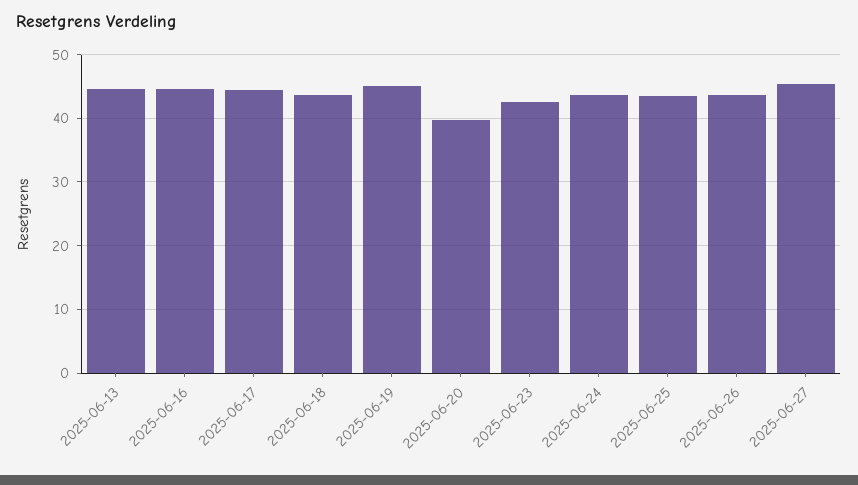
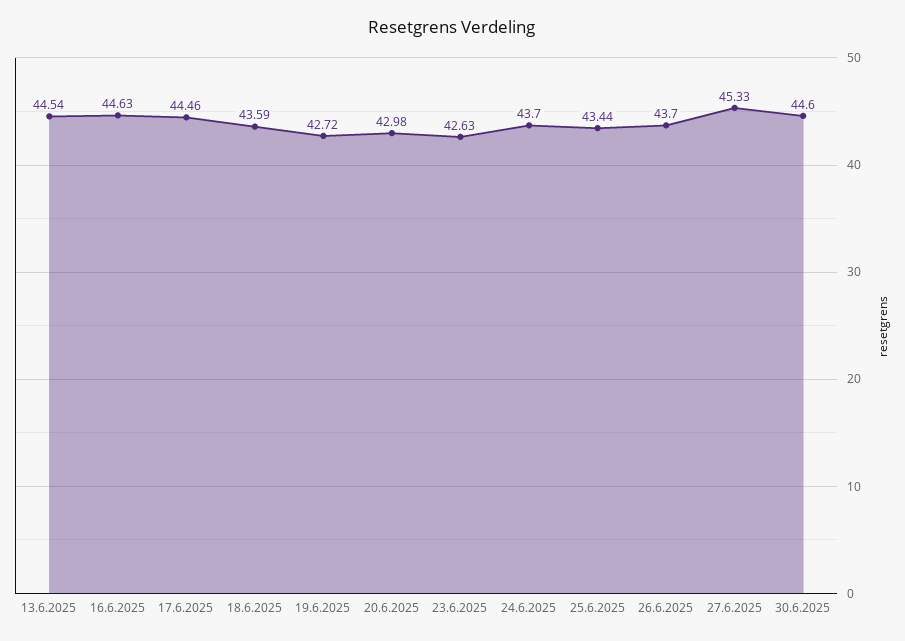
2025-06-19: 45 -> 42.72
2025-06-20: 40 -> 42.98
30.6.2025: none -> 44.6

